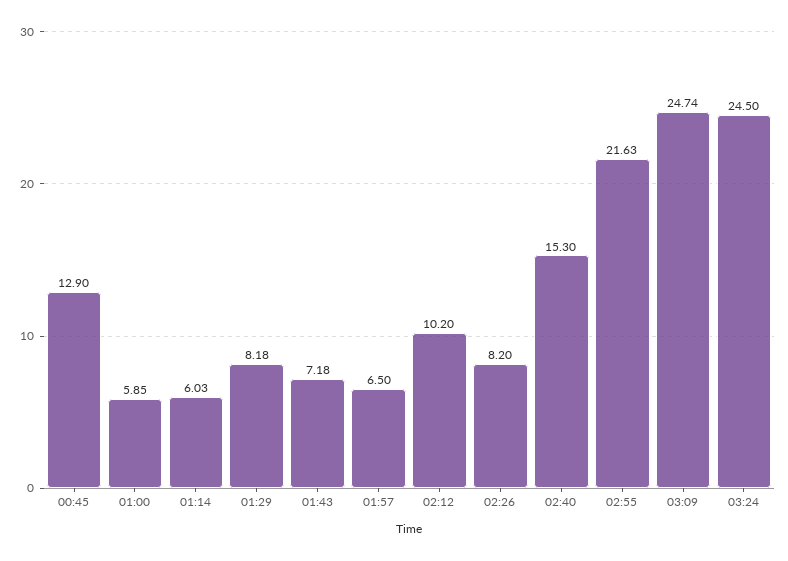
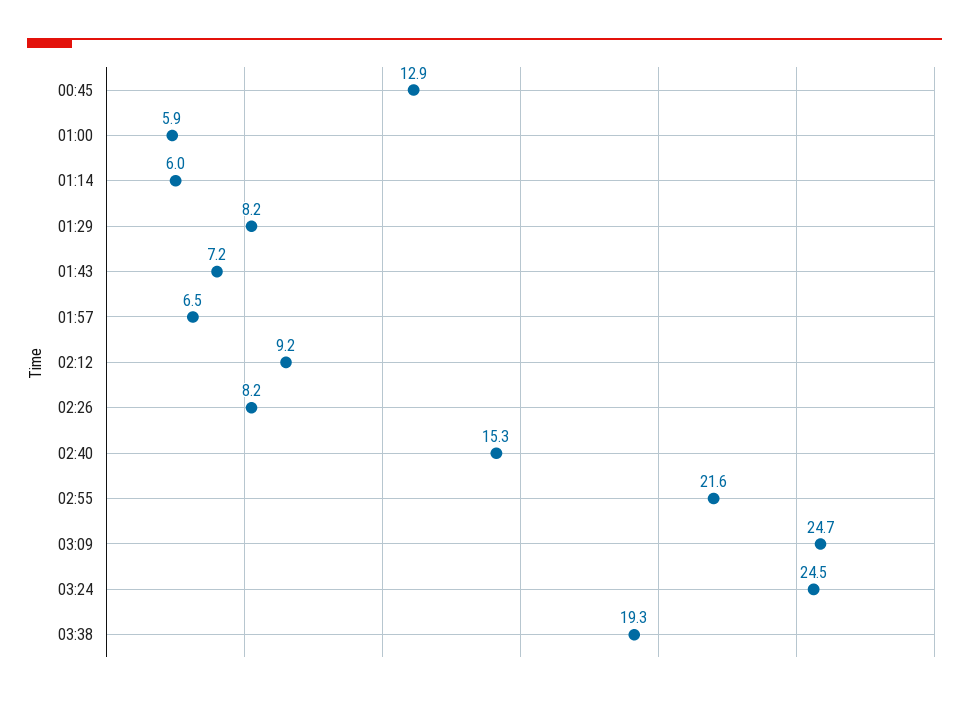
02:12: 10.2 -> 9.2
03:38: none -> 19.3

